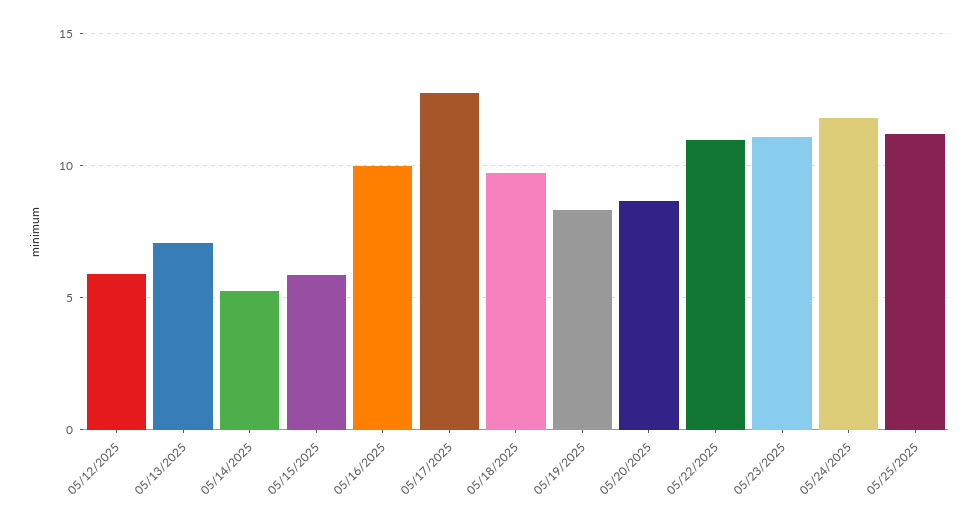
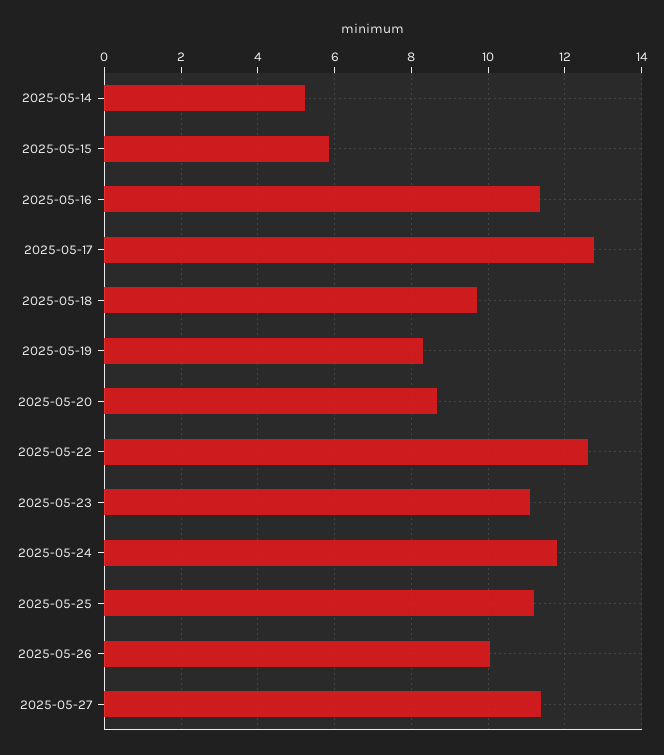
05/12/2025: 6 -> none
05/13/2025: 7 -> none
05/16/2025: 10 -> 11.4
05/22/2025: 11 -> 12.6
2025-05-26: none -> 10
2025-05-27: none -> 11.4

